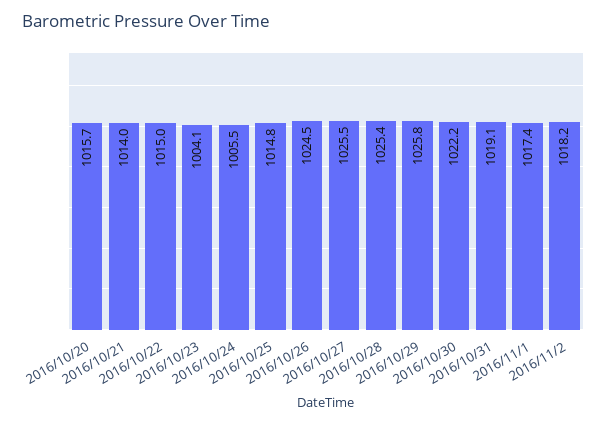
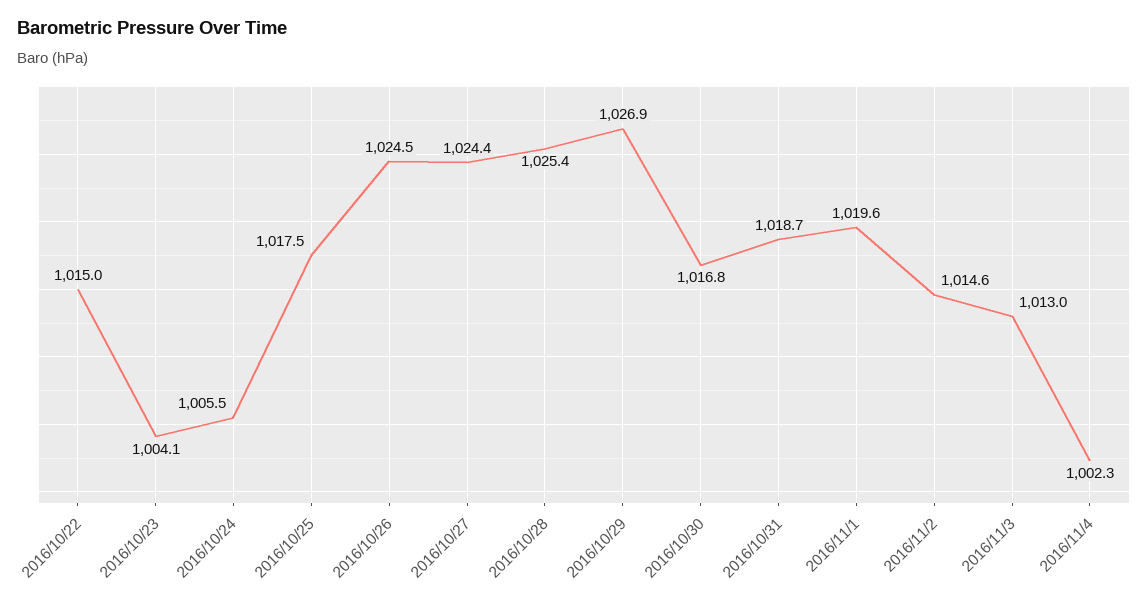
2016/10/20: 1015.7 -> none
2016/10/21: 1014 -> none
2016/10/25: 1014.8 -> 1017.5
2016/10/27: 1025.5 -> 1024.4
2016/10/29: 1025.8 -> 1026.9
2016/10/30: 1022.2 -> 1016.8
2016/10/31: 1019.1 -> 1018.7
2016/11/1: 1017.4 -> 1019.6
2016/11/2: 1018.2 -> 1014.6
2016/11/3: none -> 1013
2016/11/4: none -> 1002.3

